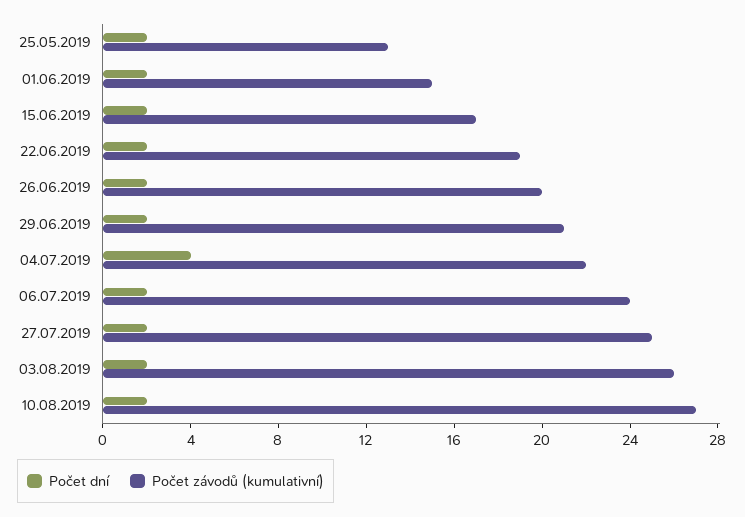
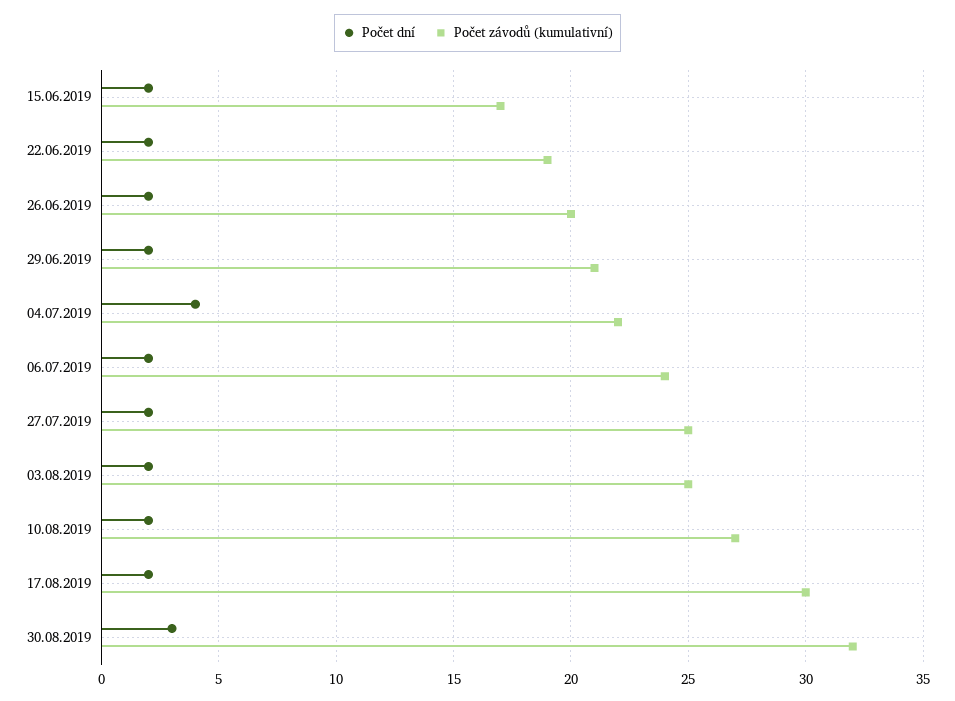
Počet dní, 25.05.2019: 2 -> none
Počet závodů (kumulativní), 25.05.2019: 13 -> none
Počet dní, 01.06.2019: 2 -> none
Počet závodů (kumulativní), 01.06.2019: 15 -> none
Počet závodů (kumulativní), 03.08.2019: 26 -> 25
Počet dní, 17.08.2019: none -> 2
Počet závodů (kumulativní), 17.08.2019: none -> 30
Počet dní, 30.08.2019: none -> 3
Počet závodů (kumulativní), 30.08.2019: none -> 32

